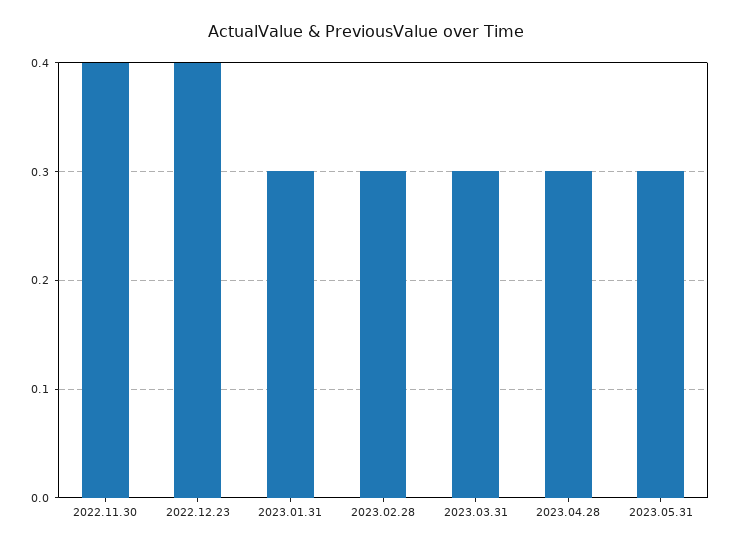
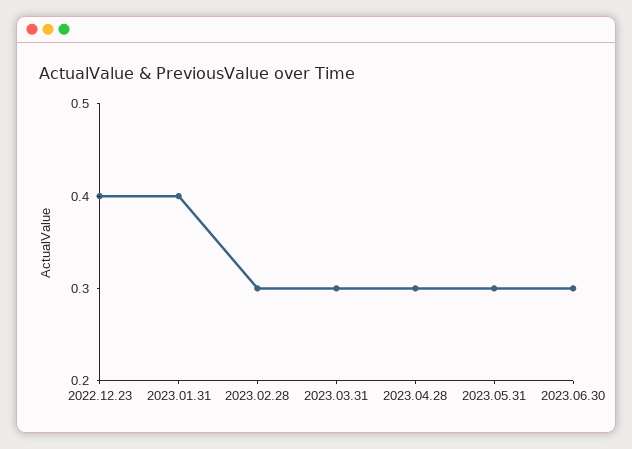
2022.11.30: 0.4 -> none
2023.01.31: 0.3 -> 0.4
2023.06.30: none -> 0.3

